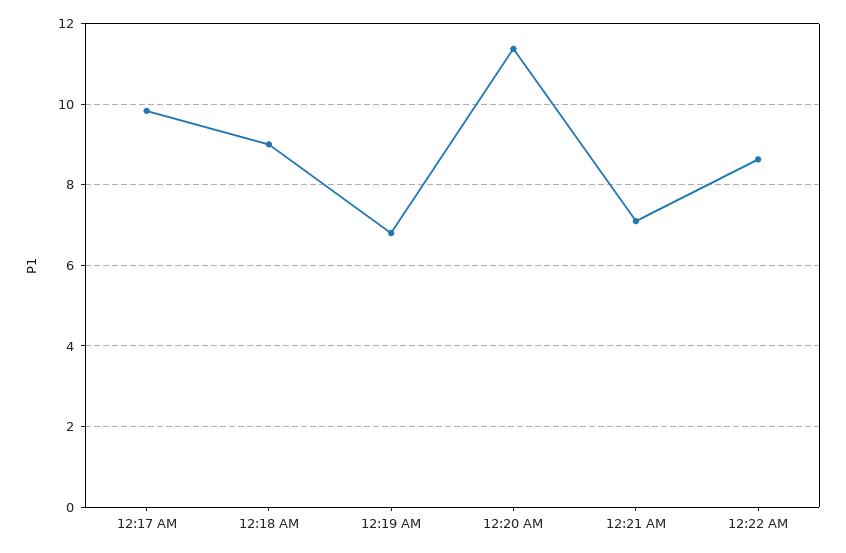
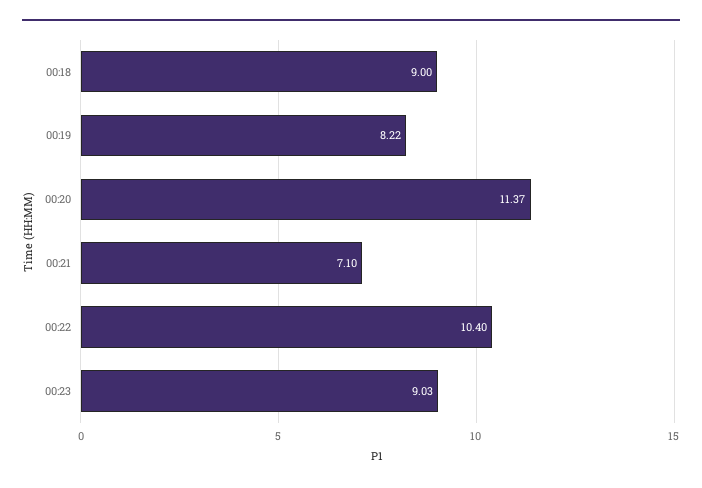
12:17 AM: 9.8 -> none
12:19 AM: 6.8 -> 8.22
12:22 AM: 8.6 -> 10.4
00:23: none -> 9.03

